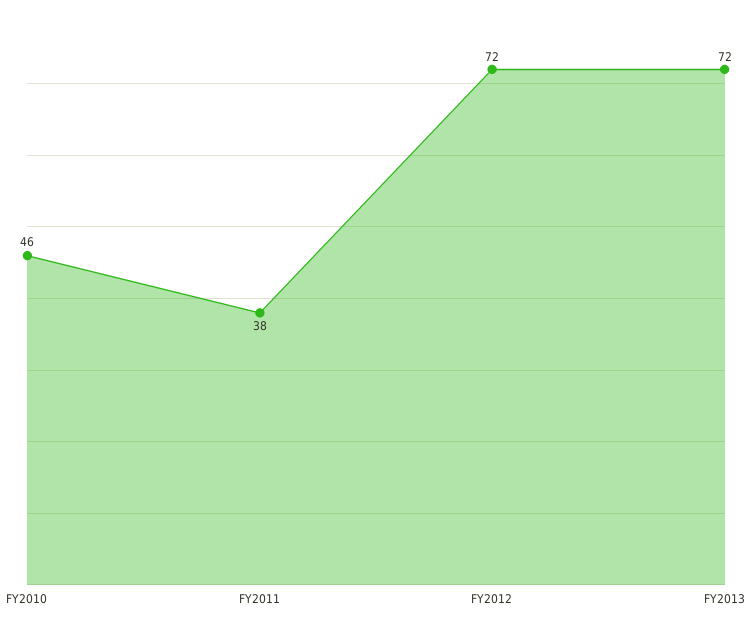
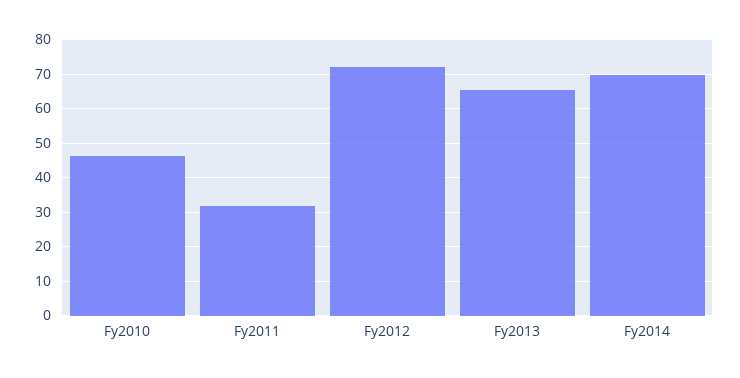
FY2011: 38 -> 32
FY2013: 72 -> 66
Fy2014: none -> 70

